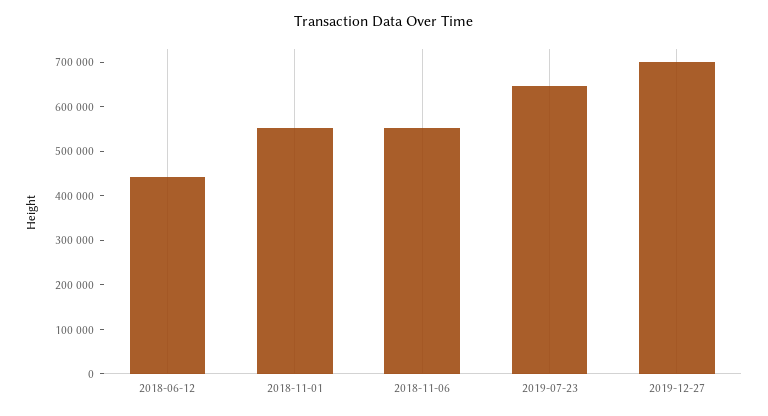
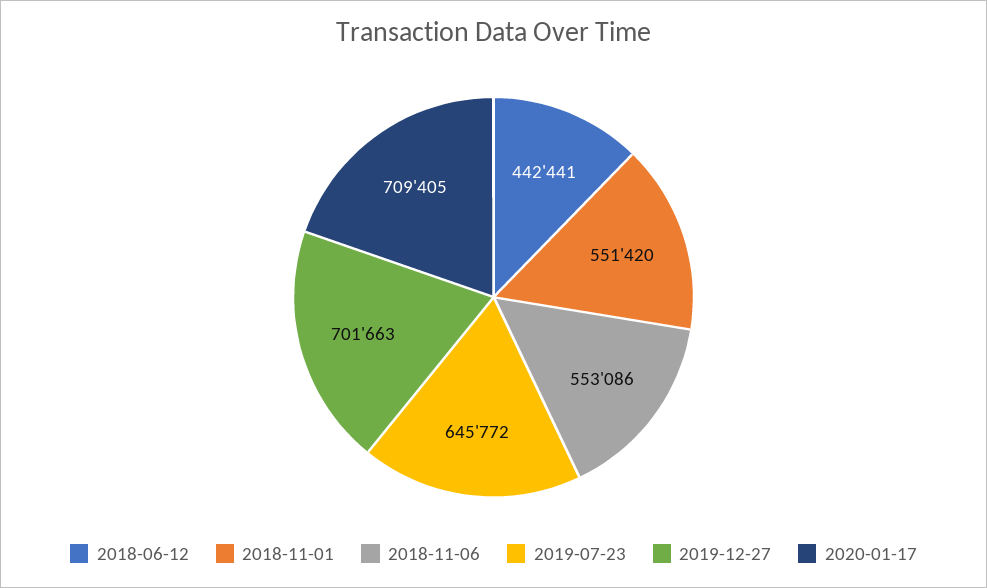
2020-01-17: none -> 709405

